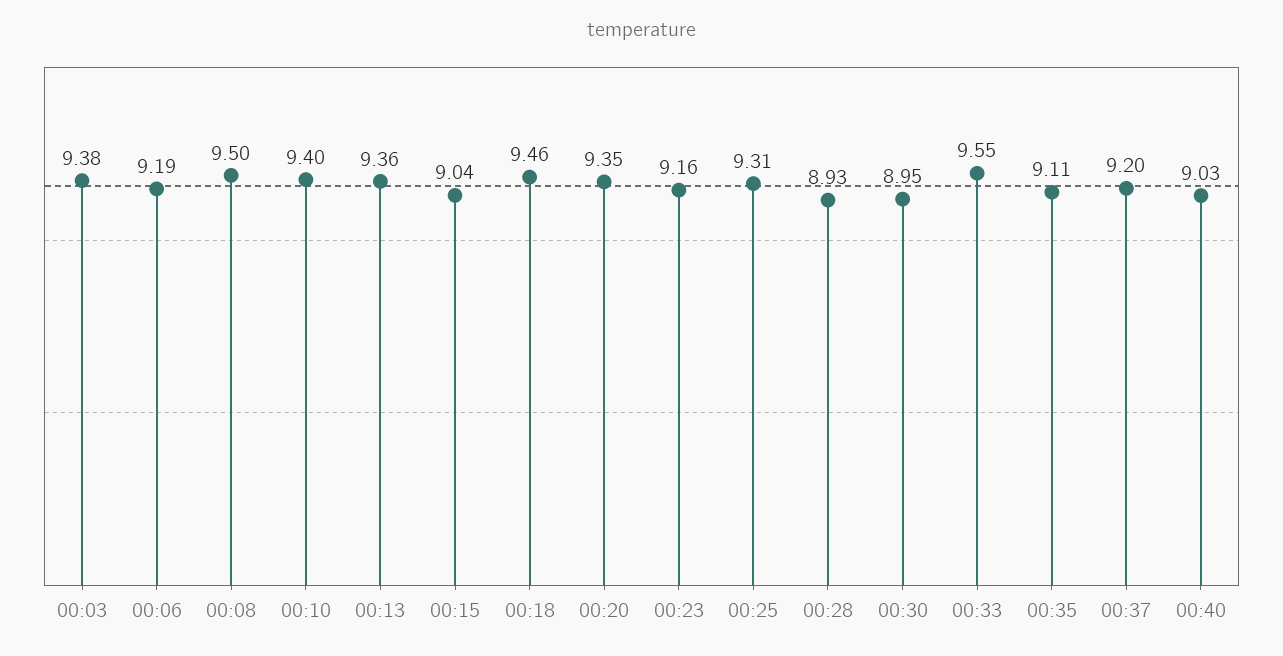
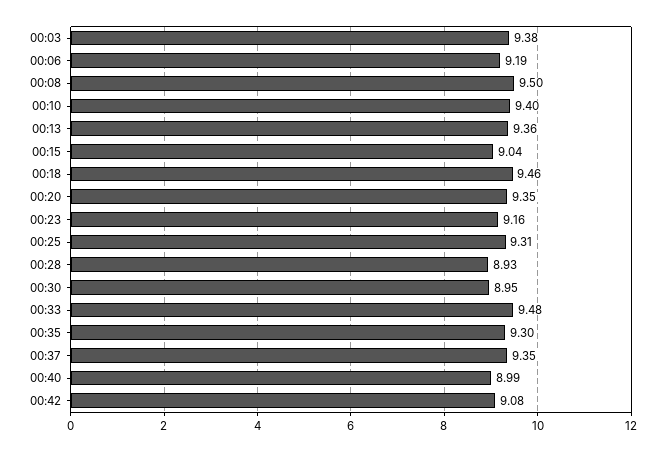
00:33: 9.55 -> 9.48
00:35: 9.11 -> 9.3
00:37: 9.2 -> 9.35
00:40: 9.03 -> 8.99
00:42: none -> 9.08

